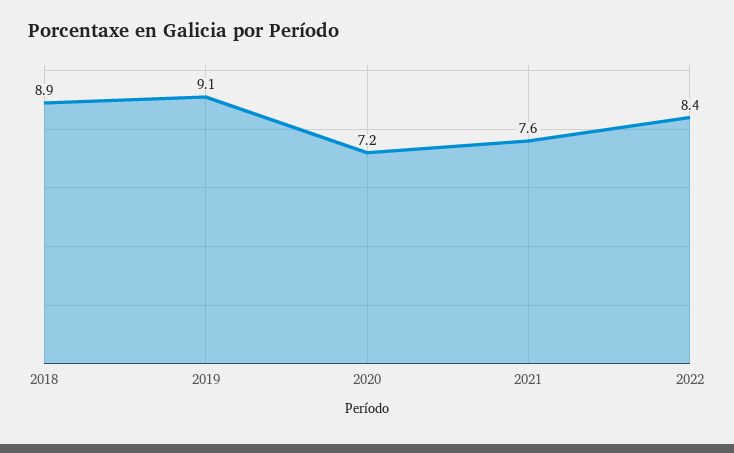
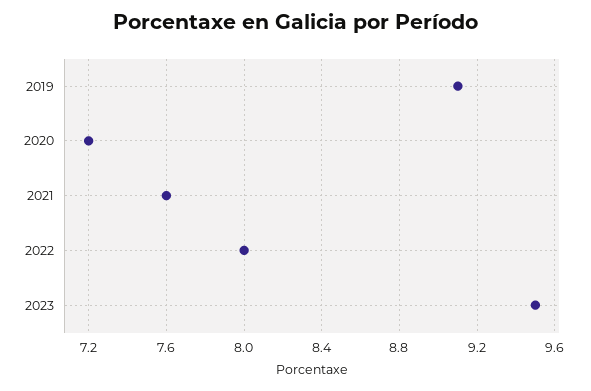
2018: 8.9 -> none
2022: 8.4 -> 8
2023: none -> 9.5

